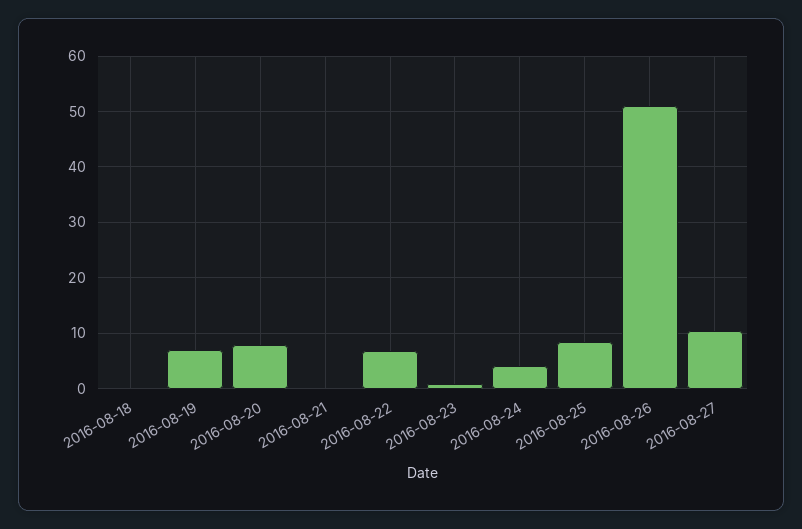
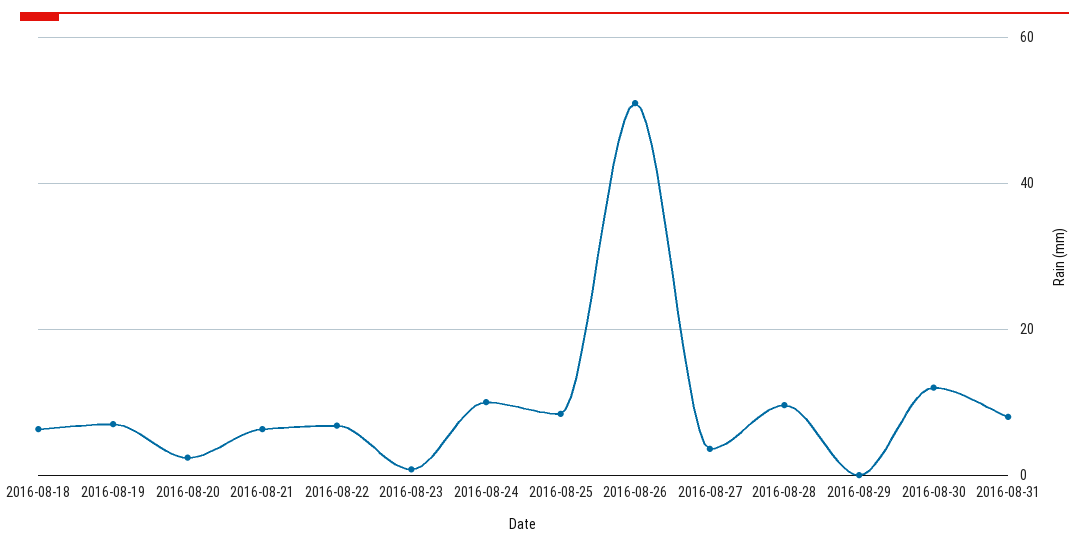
2016-08-18: 0 -> 6
2016-08-20: 8 -> 2
2016-08-21: 0 -> 6
2016-08-24: 4 -> 10
2016-08-27: 10 -> 4
2016-08-28: none -> 10
2016-08-29: none -> 0
2016-08-30: none -> 12
2016-08-31: none -> 8

